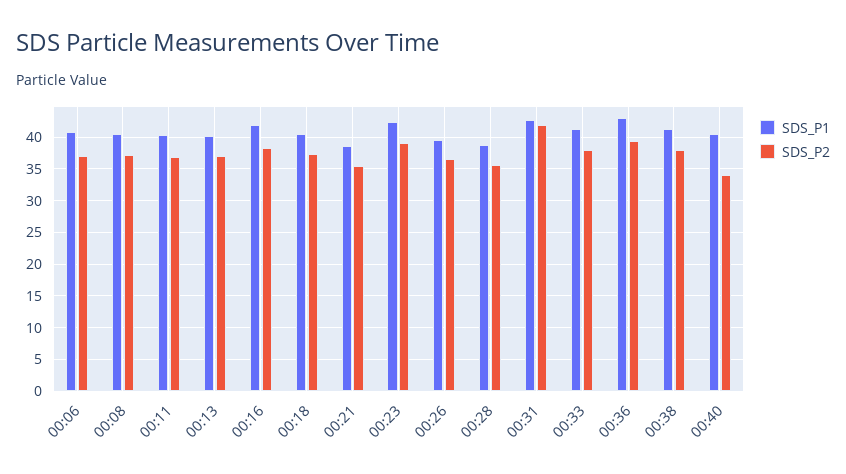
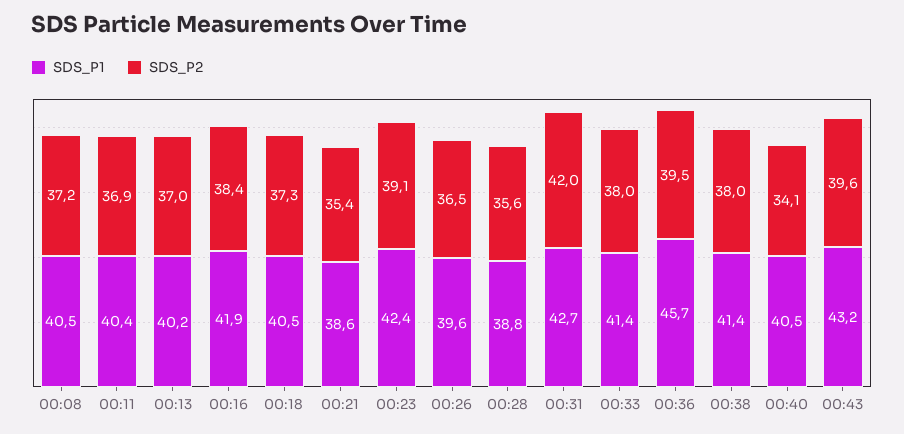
SDS_P1, 00:06: 41 -> none
SDS_P2, 00:06: 37 -> none
SDS_P1, 00:36: 43 -> 45.7
SDS_P1, 00:43: none -> 43.2
SDS_P2, 00:43: none -> 39.6

